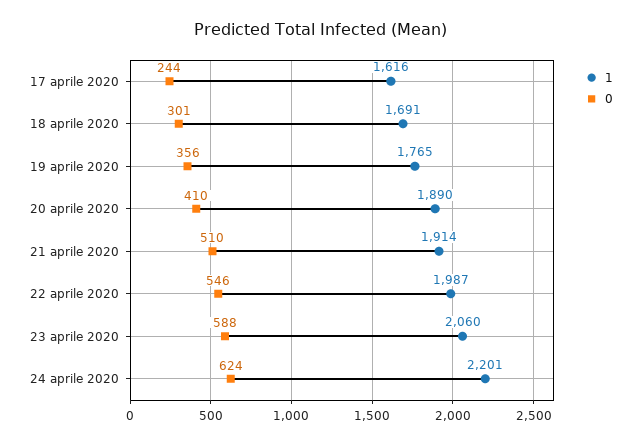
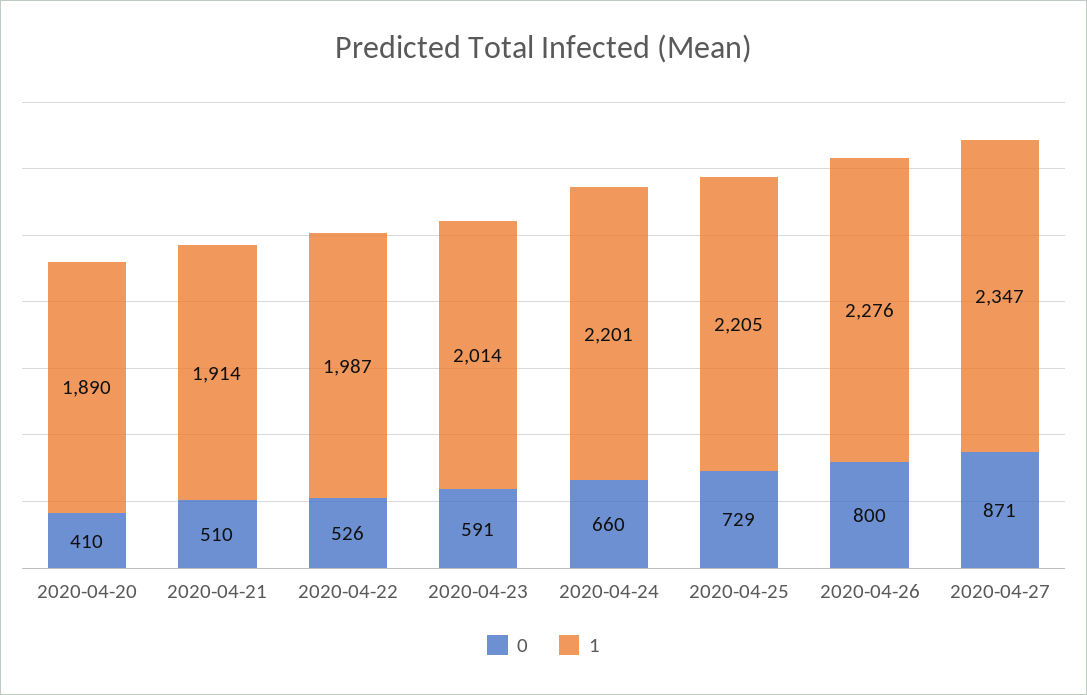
1, 17 aprile 2020: 1616 -> none
0, 17 aprile 2020: 244 -> none
1, 18 aprile 2020: 1691 -> none
0, 18 aprile 2020: 301 -> none
1, 19 aprile 2020: 1765 -> none
0, 19 aprile 2020: 356 -> none
0, 22 aprile 2020: 546 -> 526
1, 23 aprile 2020: 2060 -> 2014
0, 23 aprile 2020: 588 -> 591
0, 24 aprile 2020: 624 -> 660
0, 2020-04-25: none -> 729
1, 2020-04-25: none -> 2205
0, 2020-04-26: none -> 800
1, 2020-04-26: none -> 2276
0, 2020-04-27: none -> 871
1, 2020-04-27: none -> 2347

